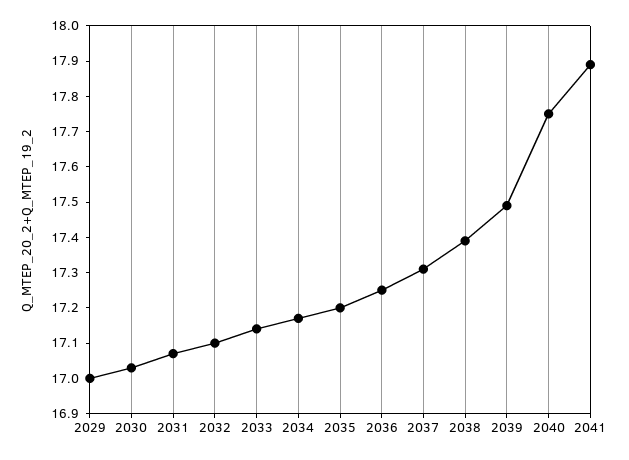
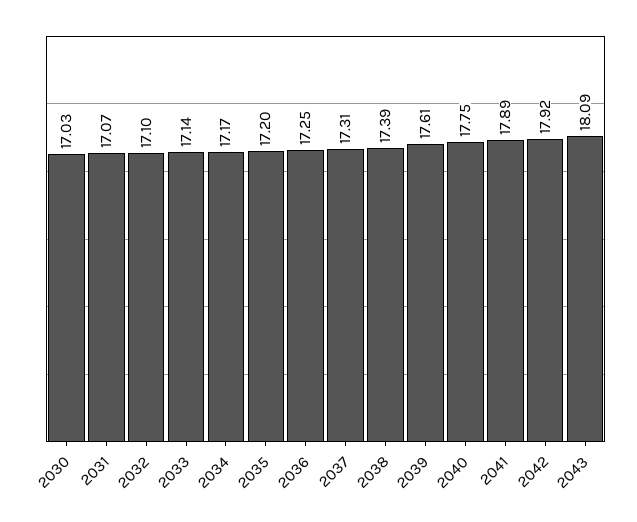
2029: 17 -> none
2039: 17.5 -> 17.61
2042: none -> 17.92
2043: none -> 18.09

